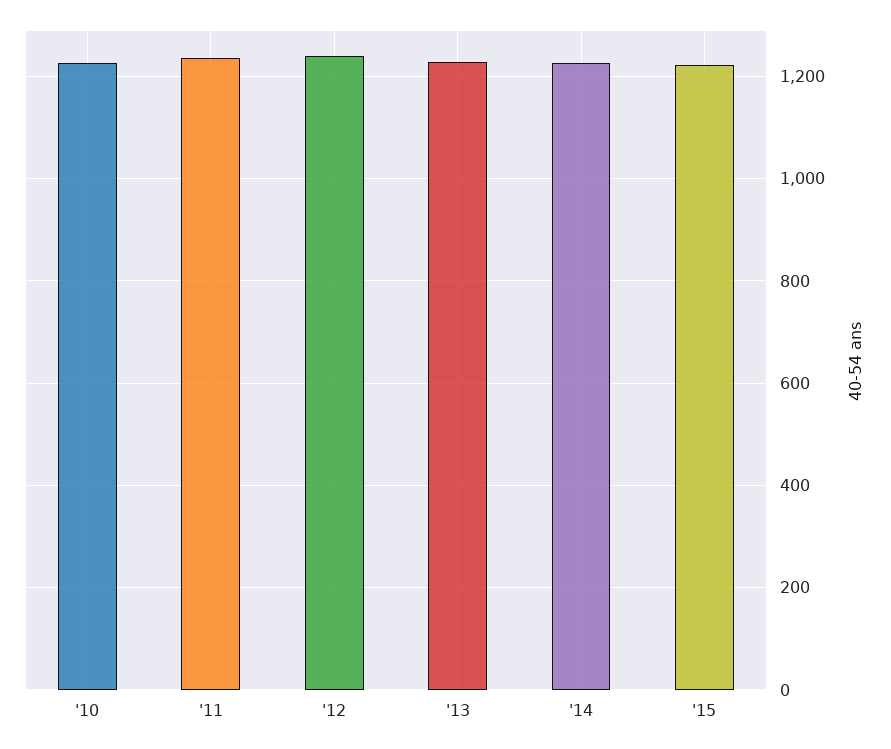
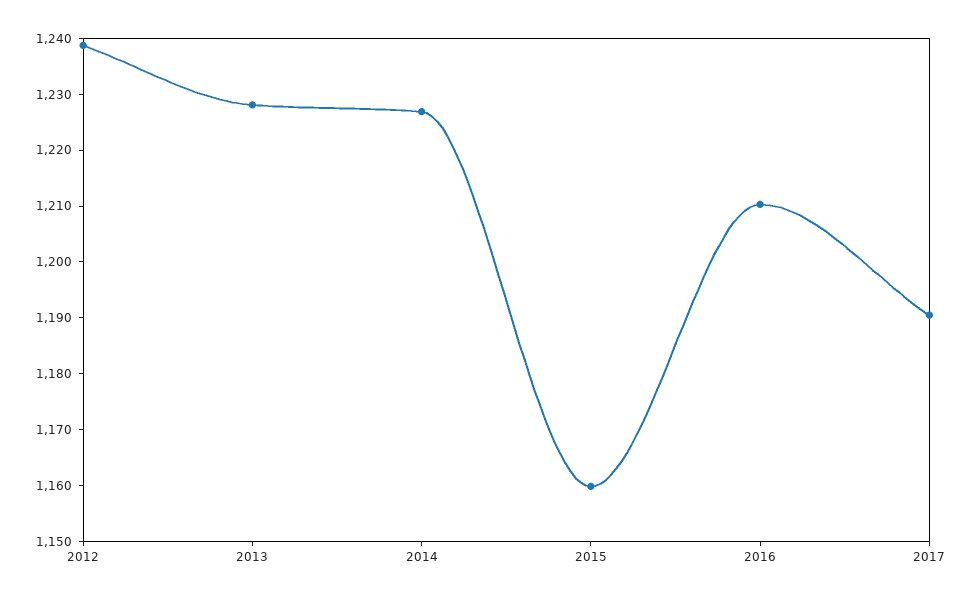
'10: 1220 -> none
'11: 1240 -> none
'15: 1220 -> 1160
2016: none -> 1210
2017: none -> 1190

